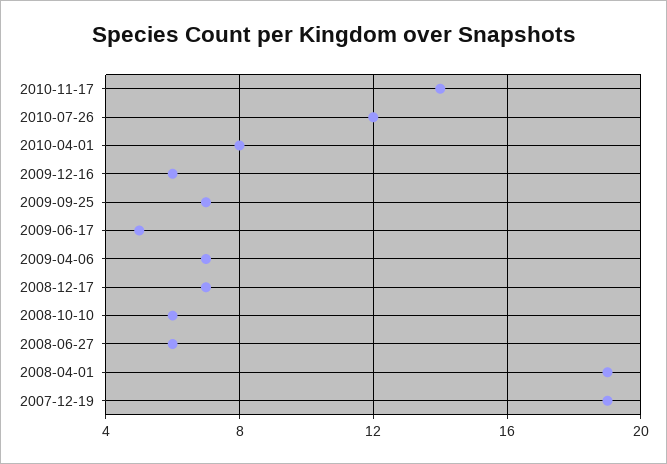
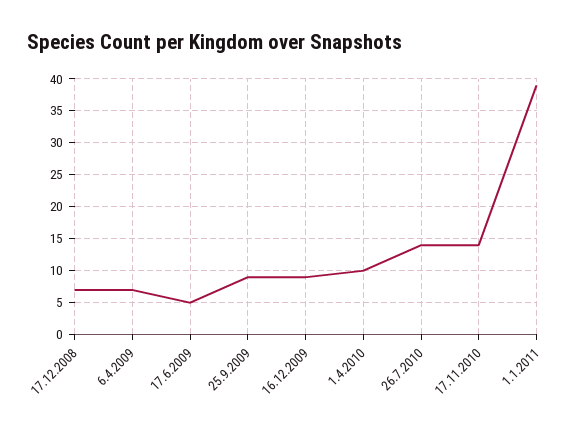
2010-07-26: 12 -> 14
2010-04-01: 8 -> 10
2009-12-16: 6 -> 9
2009-09-25: 7 -> 9
2008-10-10: 6 -> none
2008-06-27: 6 -> none
2008-04-01: 19 -> none
2007-12-19: 19 -> none
1.1.2011: none -> 39

